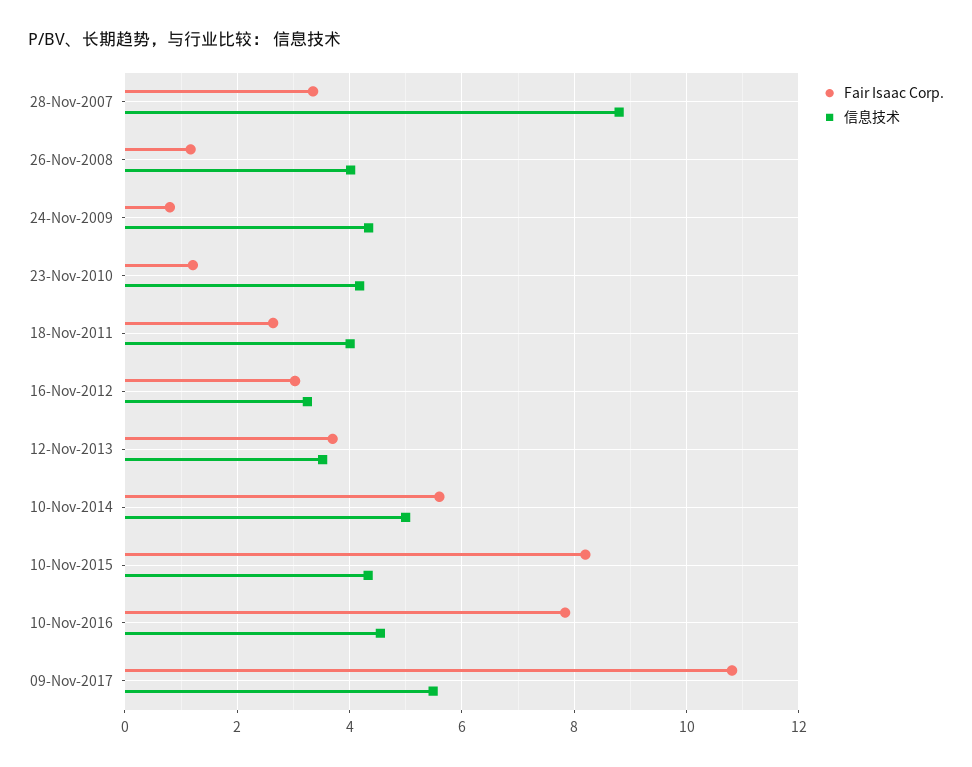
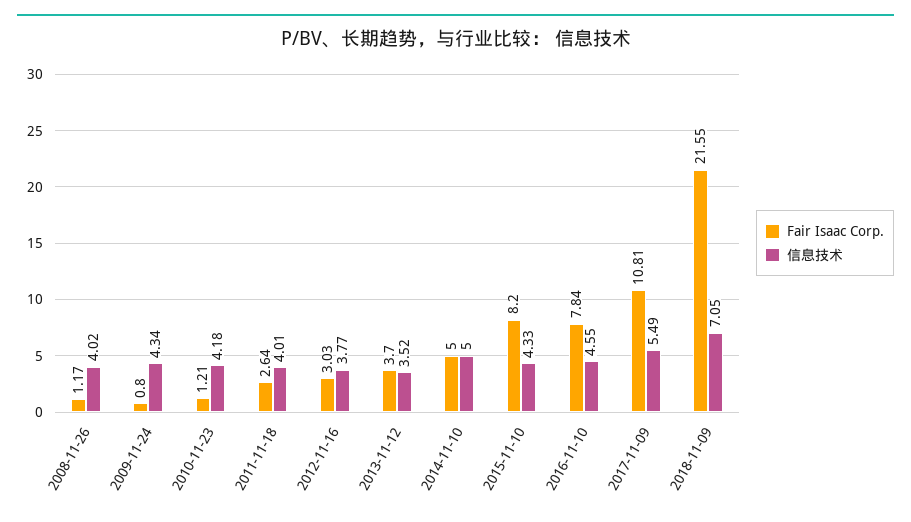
Fair Isaac Corp., 28-Nov-2007: 3.4 -> none
信息技术, 28-Nov-2007: 8.8 -> none
信息技术, 16-Nov-2012: 3.2 -> 3.77
Fair Isaac Corp., 10-Nov-2014: 5.6 -> 5
Fair Isaac Corp., 2018-11-09: none -> 21.55
信息技术, 2018-11-09: none -> 7.05

